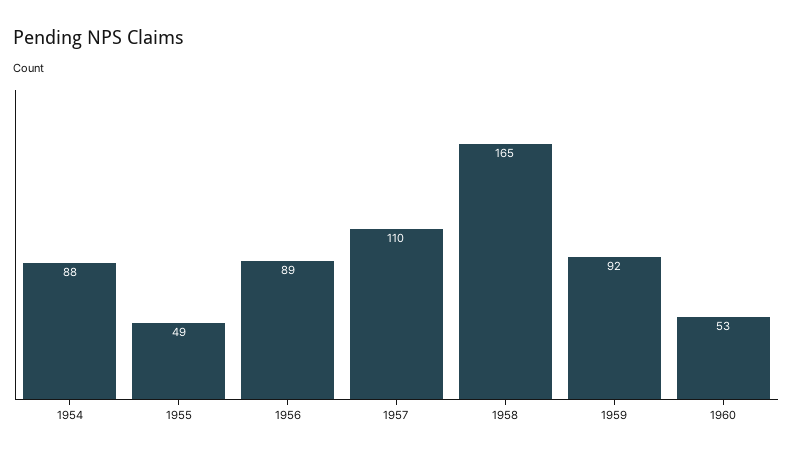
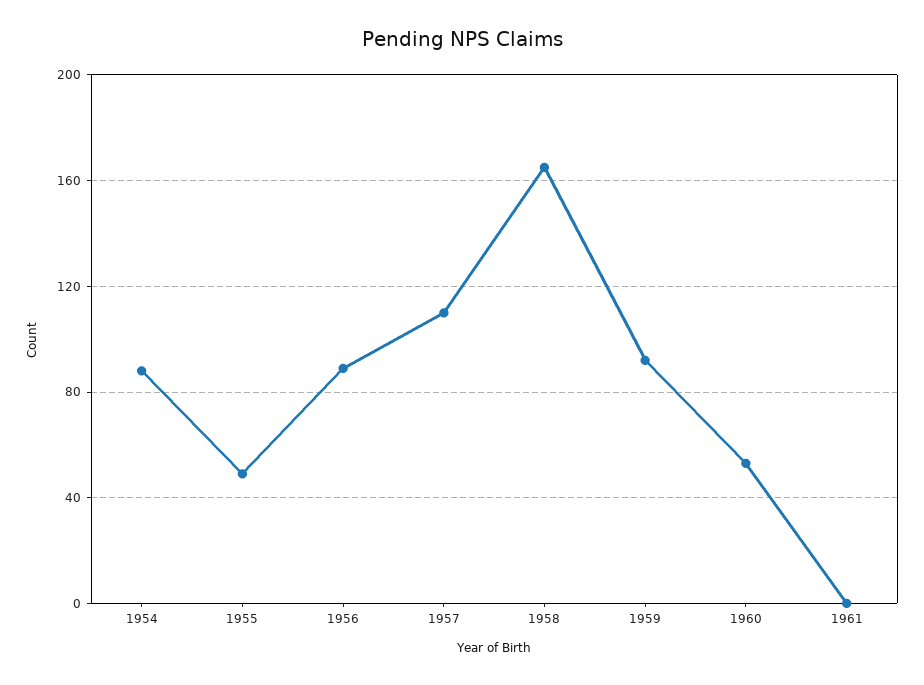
1961: none -> 0

